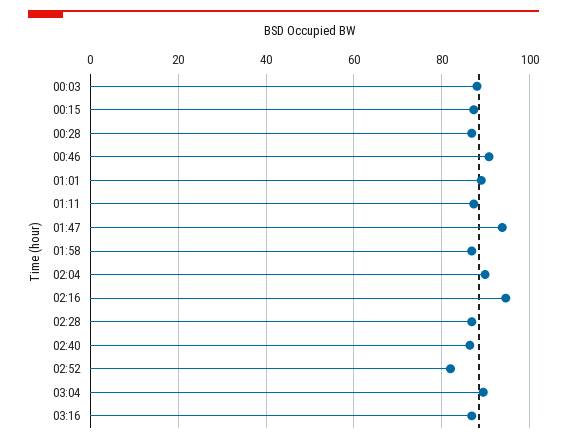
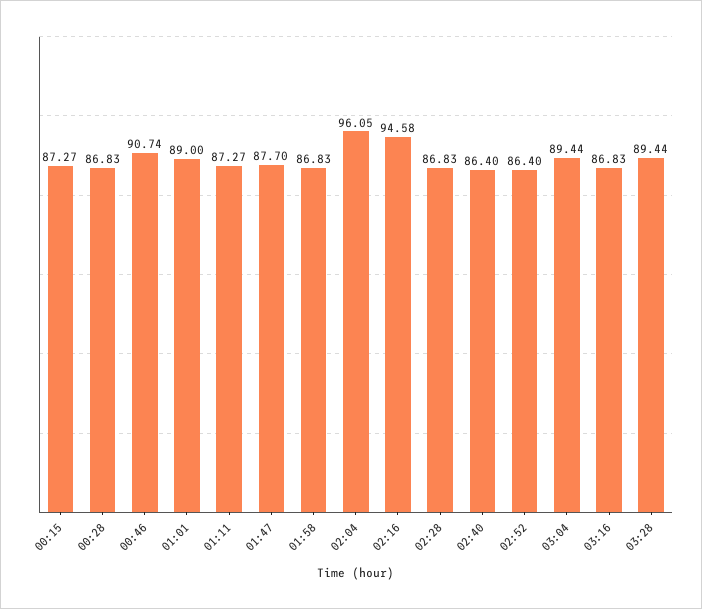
00:03: 88 -> none
01:47: 94 -> 87.7
02:04: 90 -> 96.05
02:52: 82 -> 86.4
03:28: none -> 89.44

